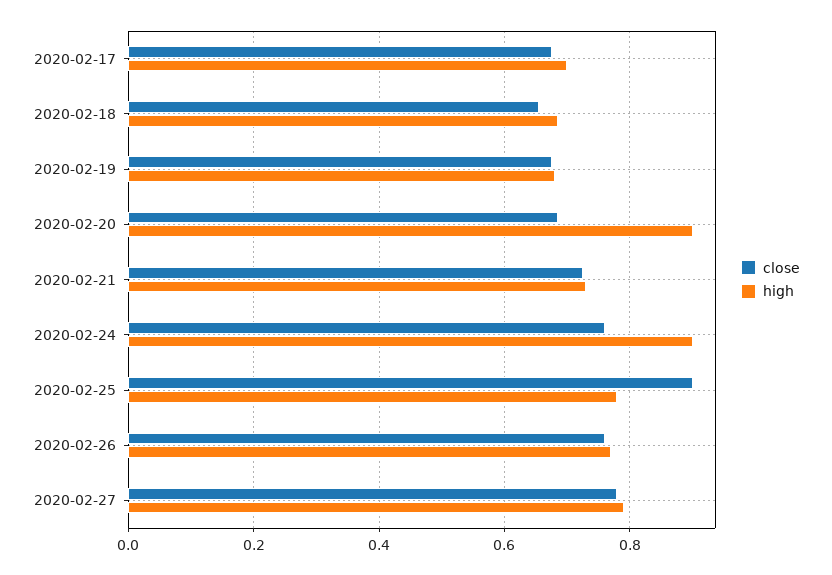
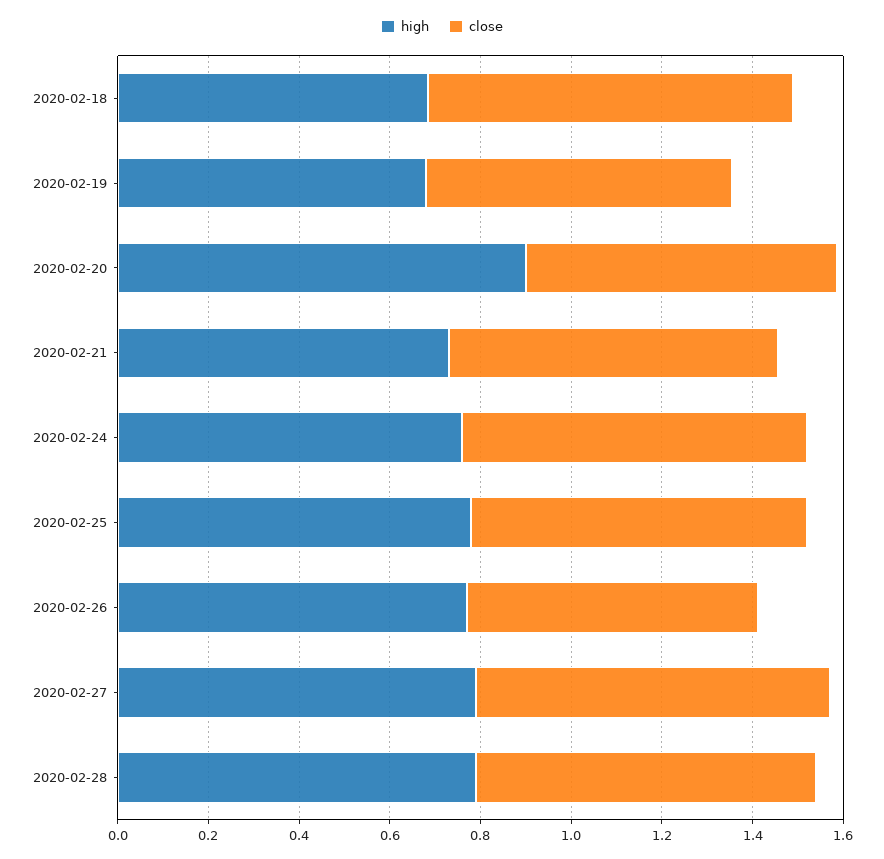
close, 2020-02-17: 0.68 -> none
high, 2020-02-17: 0.7 -> none
close, 2020-02-18: 0.66 -> 0.8
high, 2020-02-24: 0.9 -> 0.75
close, 2020-02-25: 0.9 -> 0.75
close, 2020-02-26: 0.76 -> 0.65
high, 2020-02-28: none -> 0.8
close, 2020-02-28: none -> 0.75

